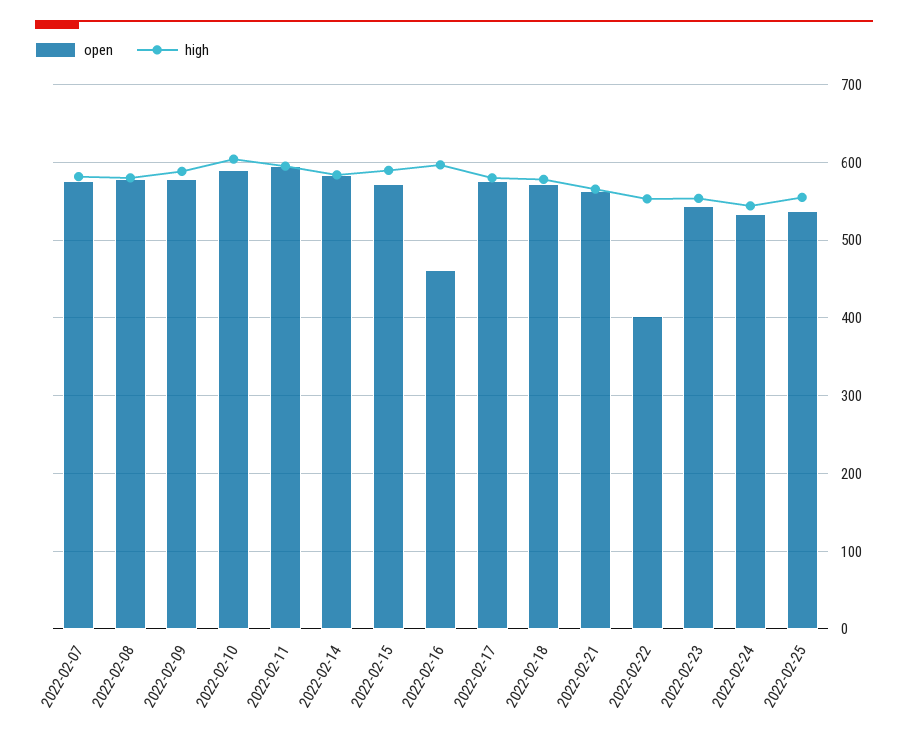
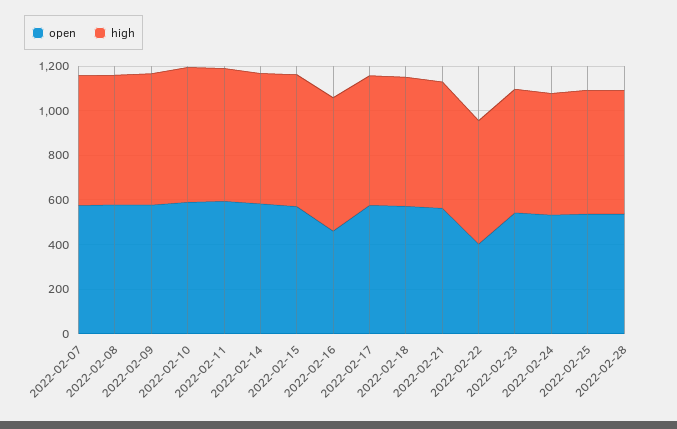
open, 2022-02-28: none -> 550
high, 2022-02-28: none -> 550

